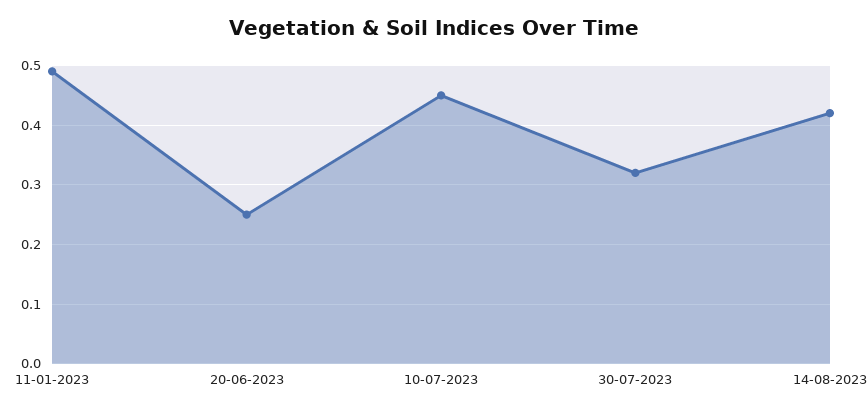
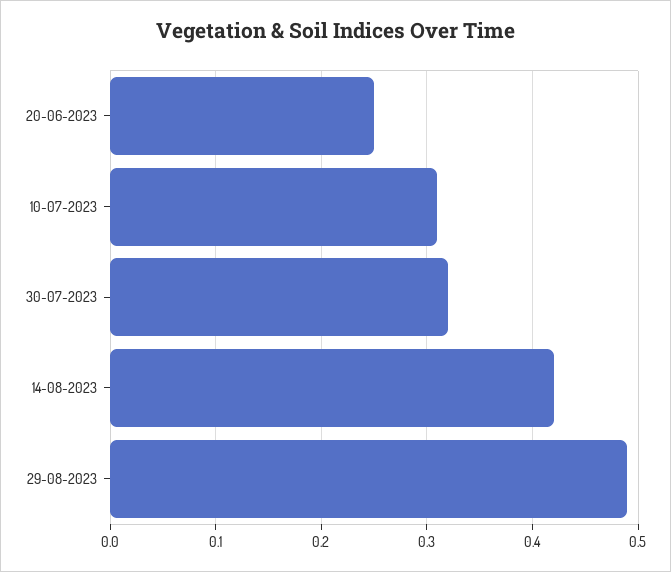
11-01-2023: 0.5 -> none
10-07-2023: 0.45 -> 0.31
29-08-2023: none -> 0.49

